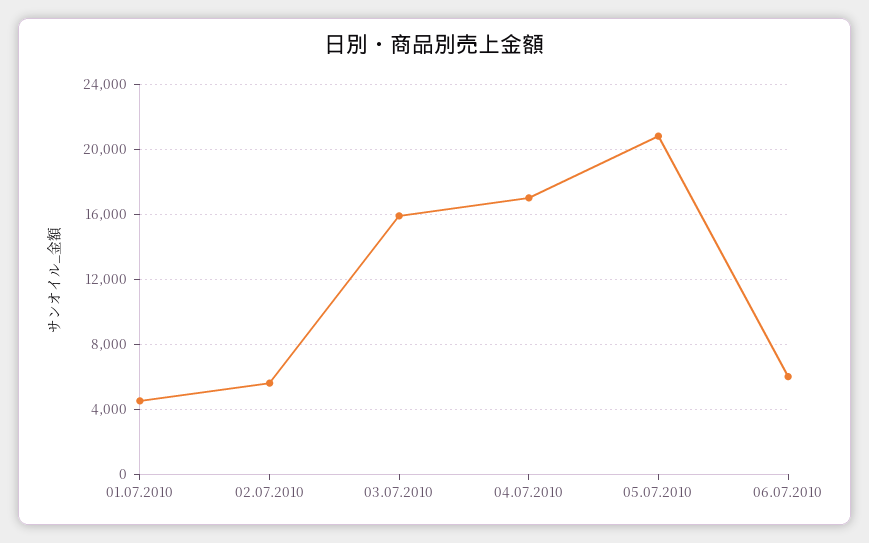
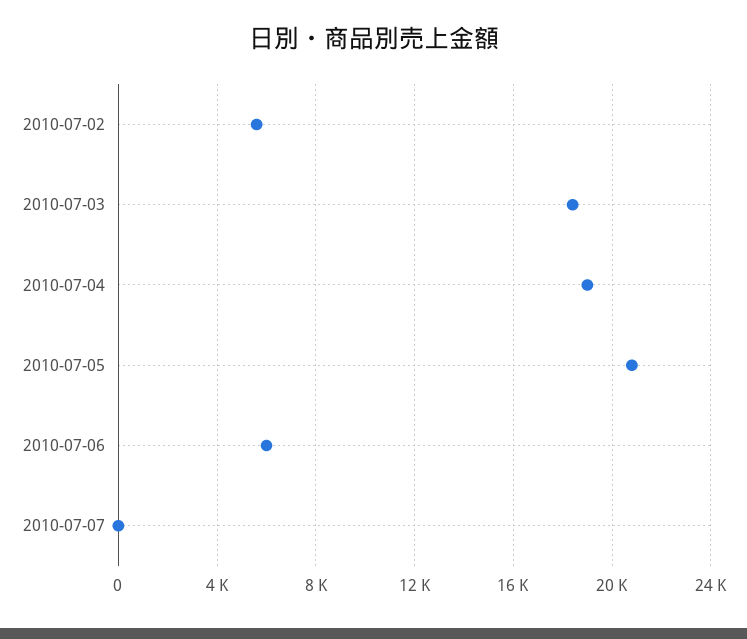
01.07.2010: 4500 -> none
03.07.2010: 16000 -> 18500
04.07.2010: 17000 -> 19000
2010-07-07: none -> 0

